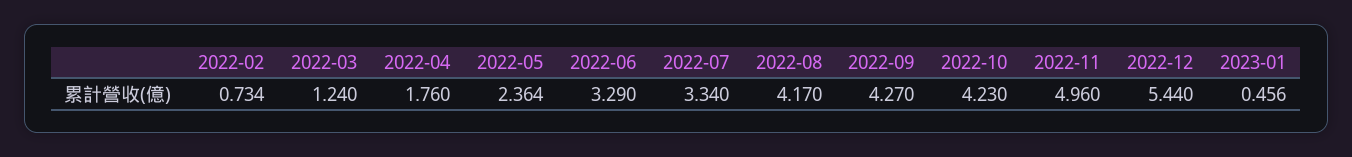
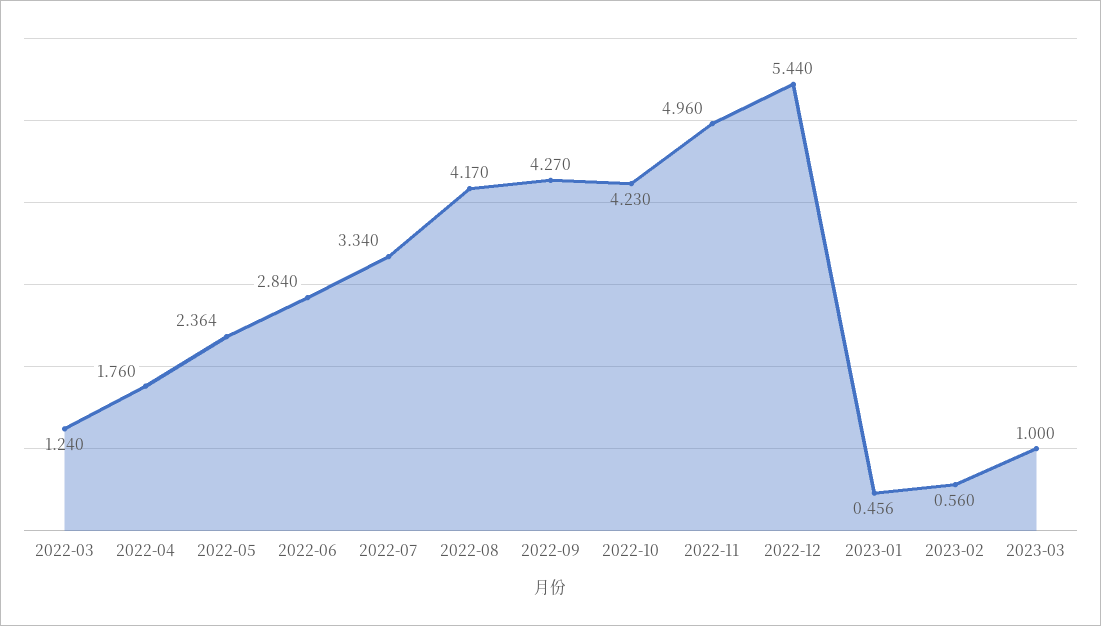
2022-02: 0.734 -> none
2022-06: 3.29 -> 2.84
2023-02: none -> 0.56
2023-03: none -> 1

